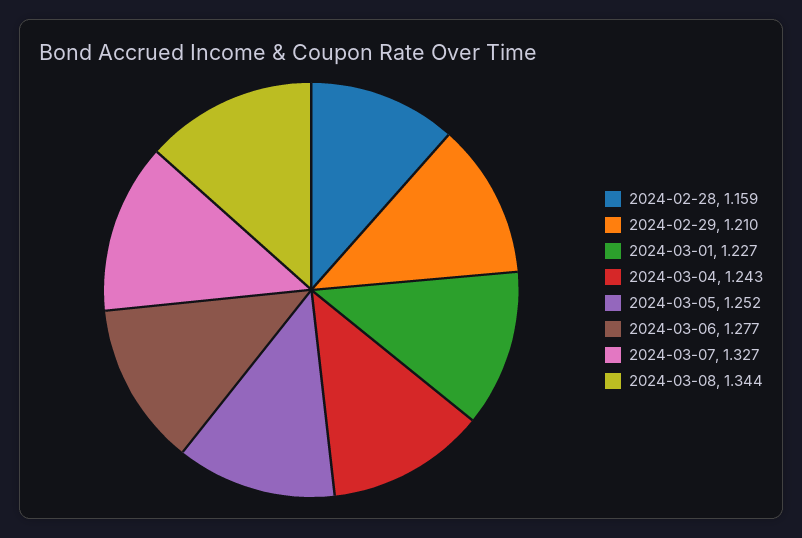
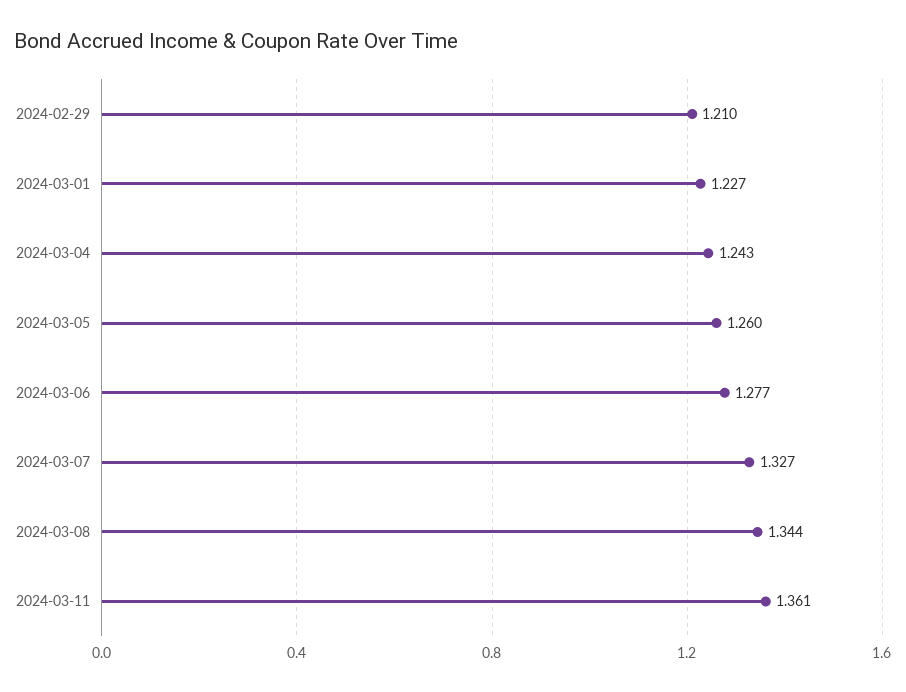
2024-02-28: 1.159 -> none
2024-03-05: 1.252 -> 1.26
2024-03-11: none -> 1.361

